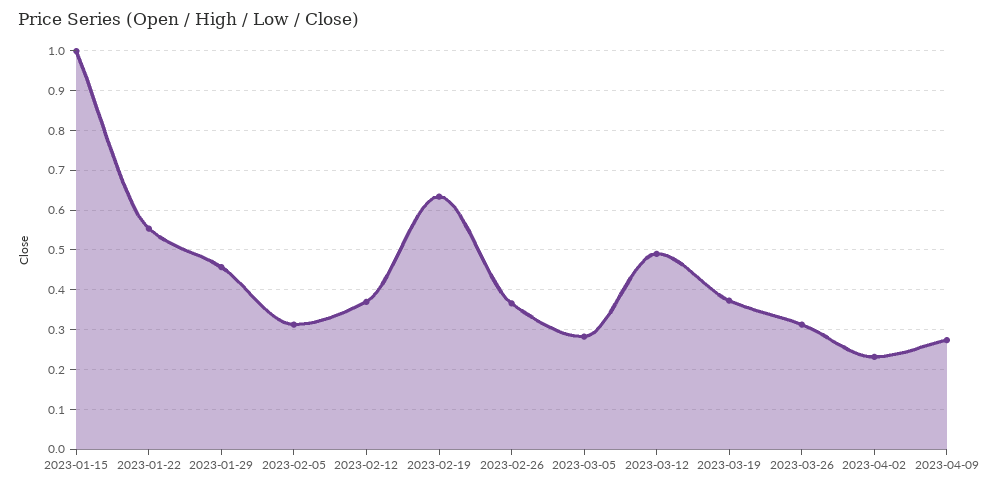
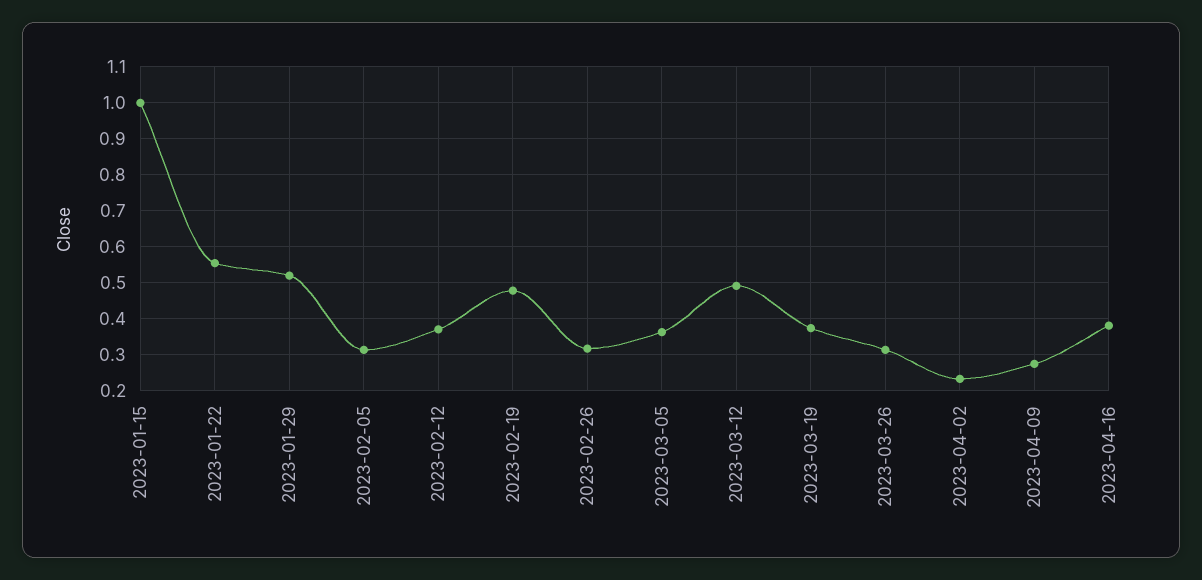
2023-01-29: 0.46 -> 0.52
2023-02-19: 0.64 -> 0.48
2023-02-26: 0.36 -> 0.32
2023-03-05: 0.28 -> 0.36
2023-04-16: none -> 0.38

